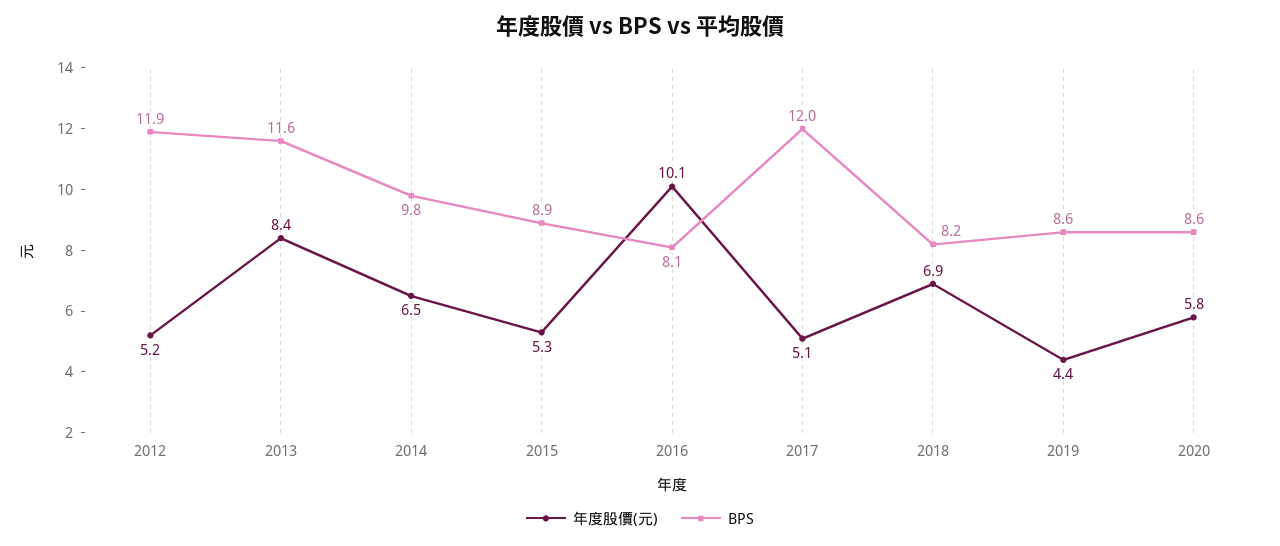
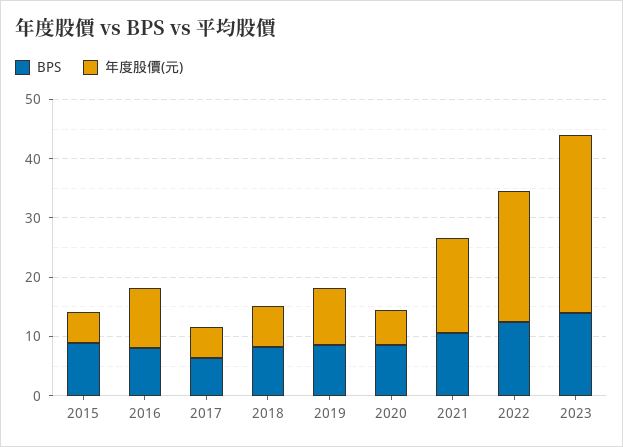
年度股價(元), 2012: 5.2 -> none
BPS, 2012: 11.9 -> none
年度股價(元), 2013: 8.4 -> none
BPS, 2013: 11.6 -> none
年度股價(元), 2014: 6.5 -> none
BPS, 2014: 9.8 -> none
BPS, 2017: 12 -> 6
年度股價(元), 2019: 4.4 -> 10
BPS, 2021: none -> 10
年度股價(元), 2021: none -> 16
BPS, 2022: none -> 12
年度股價(元), 2022: none -> 22
BPS, 2023: none -> 14
年度股價(元), 2023: none -> 30

